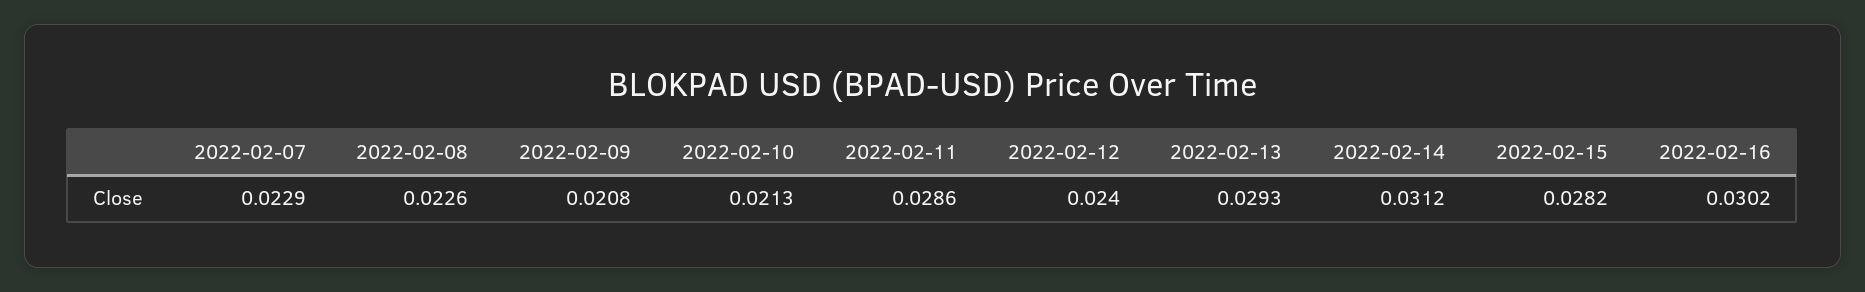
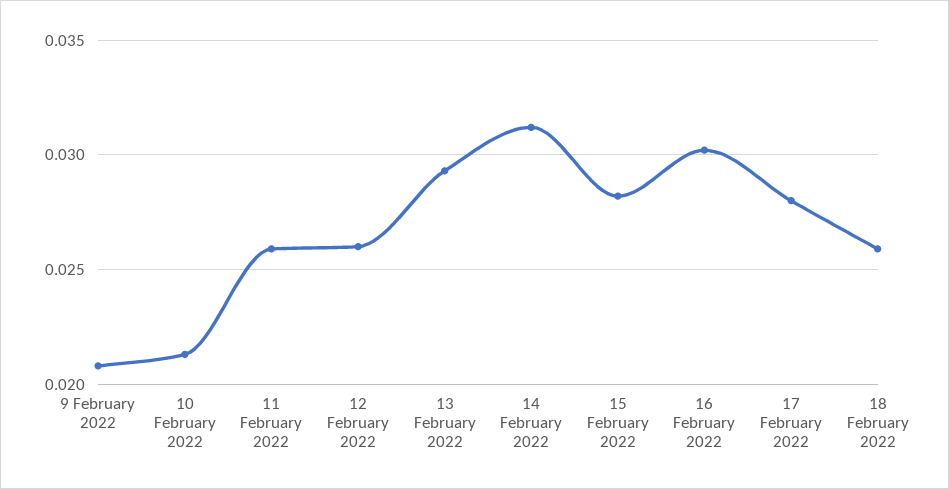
2022-02-07: 0.0229 -> none
2022-02-08: 0.0226 -> none
2022-02-11: 0.0286 -> 0.026
2022-02-12: 0.024 -> 0.026
17 February 2022: none -> 0.028
18 February 2022: none -> 0.026

